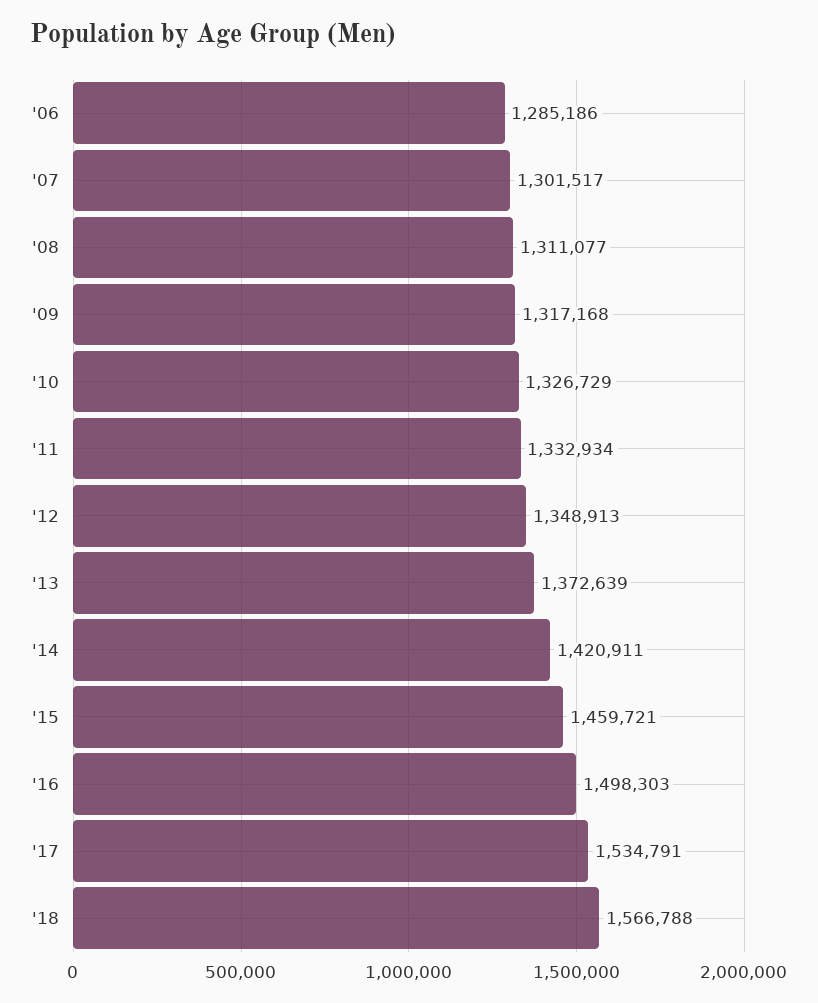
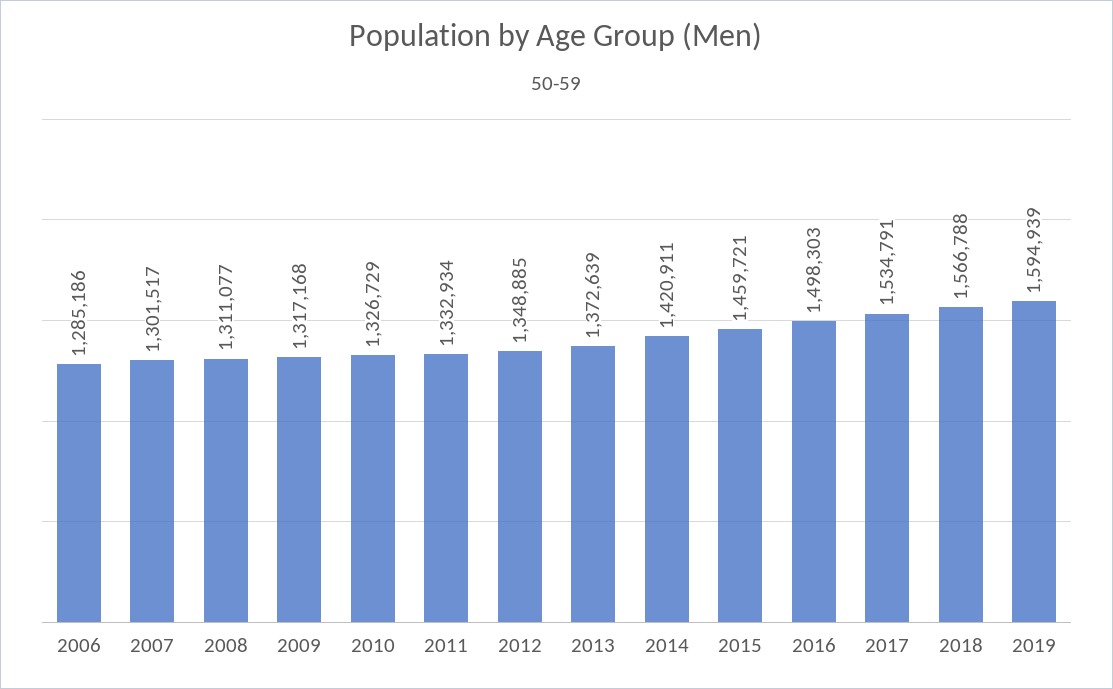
'12: 1348913 -> 1348885
2019: none -> 1594939

